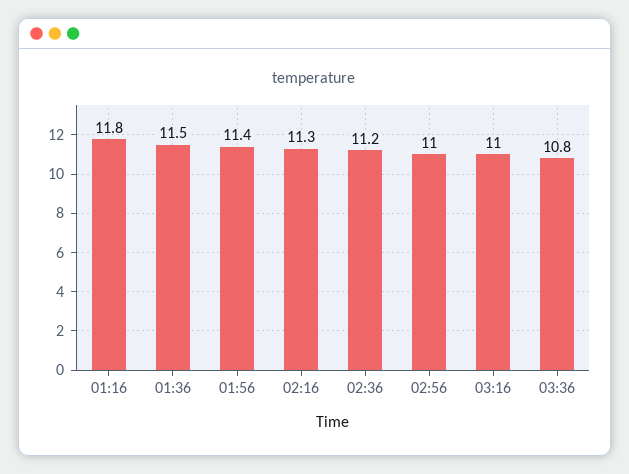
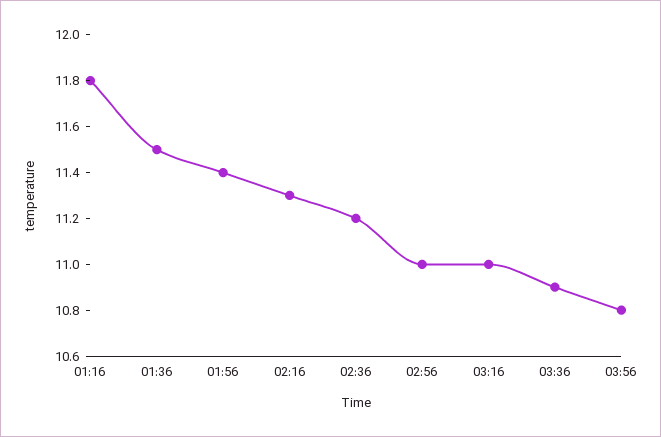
03:36: 10.8 -> 10.9
03:56: none -> 10.8

